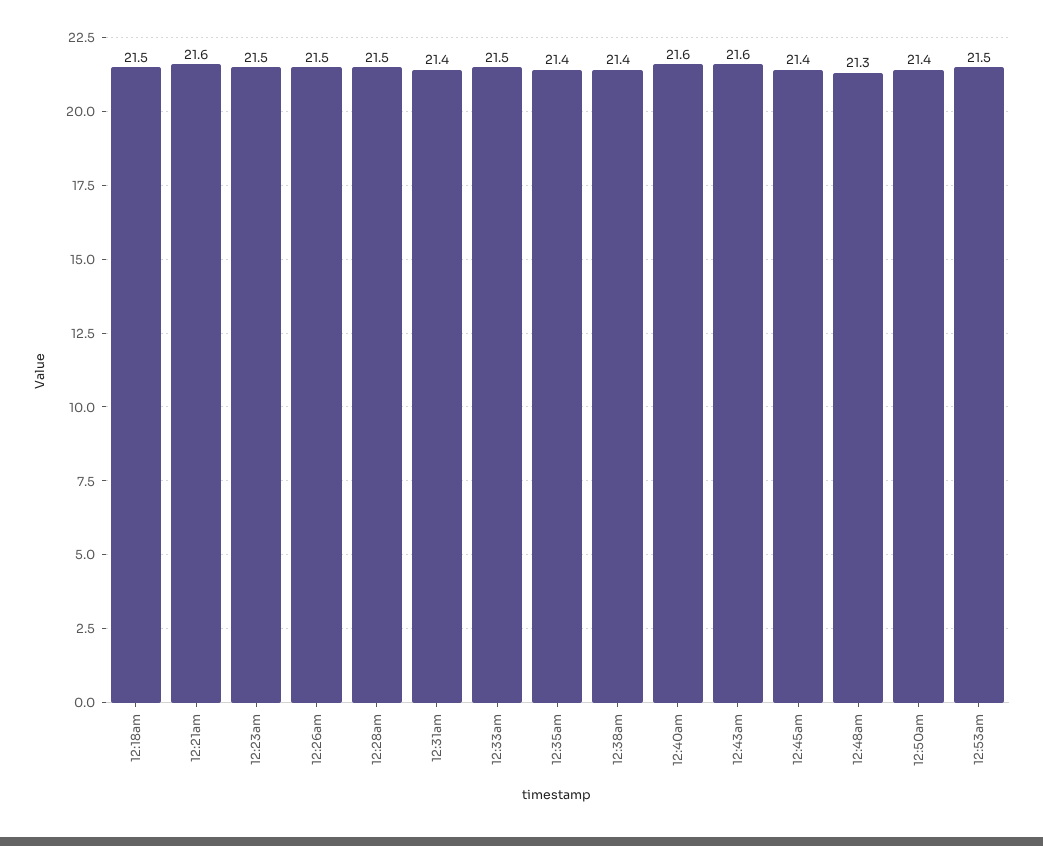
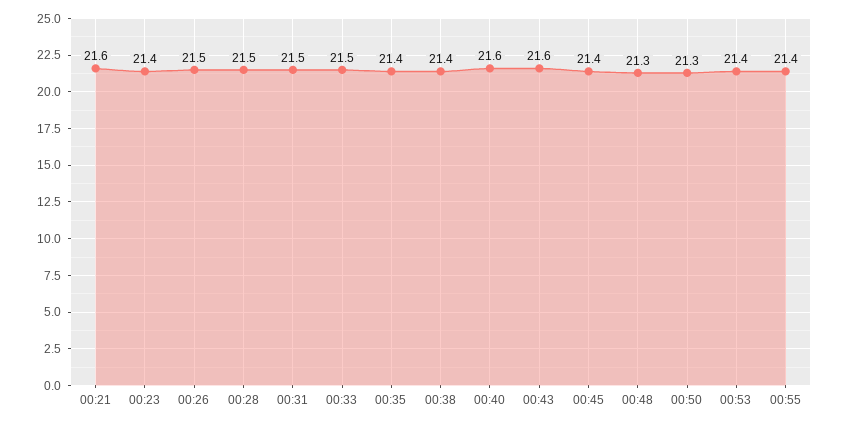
12:18am: 21.5 -> none
12:23am: 21.5 -> 21.4
12:31am: 21.4 -> 21.5
12:50am: 21.4 -> 21.3
12:53am: 21.5 -> 21.4
00:55: none -> 21.4

